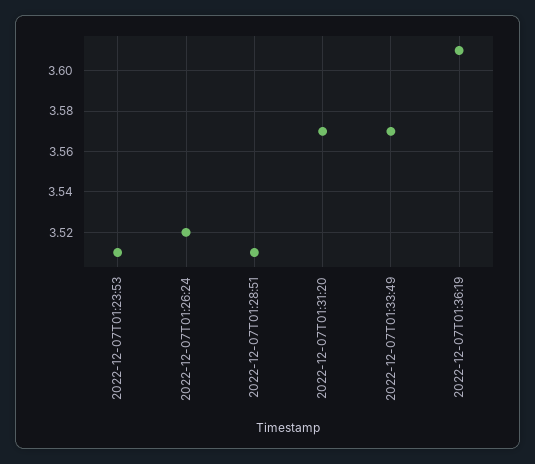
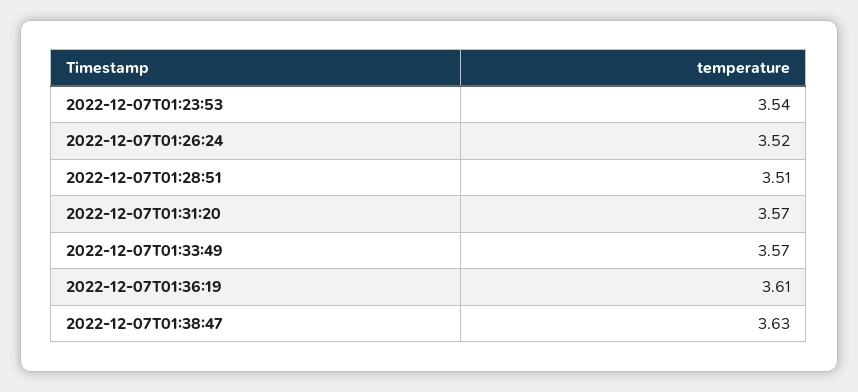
2022-12-07T01:23:53: 3.51 -> 3.54
2022-12-07T01:38:47: none -> 3.63

